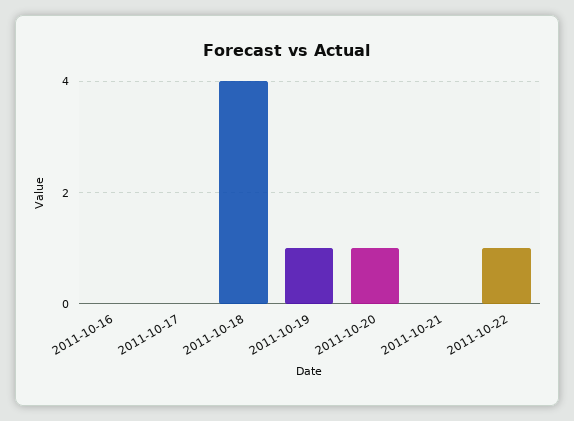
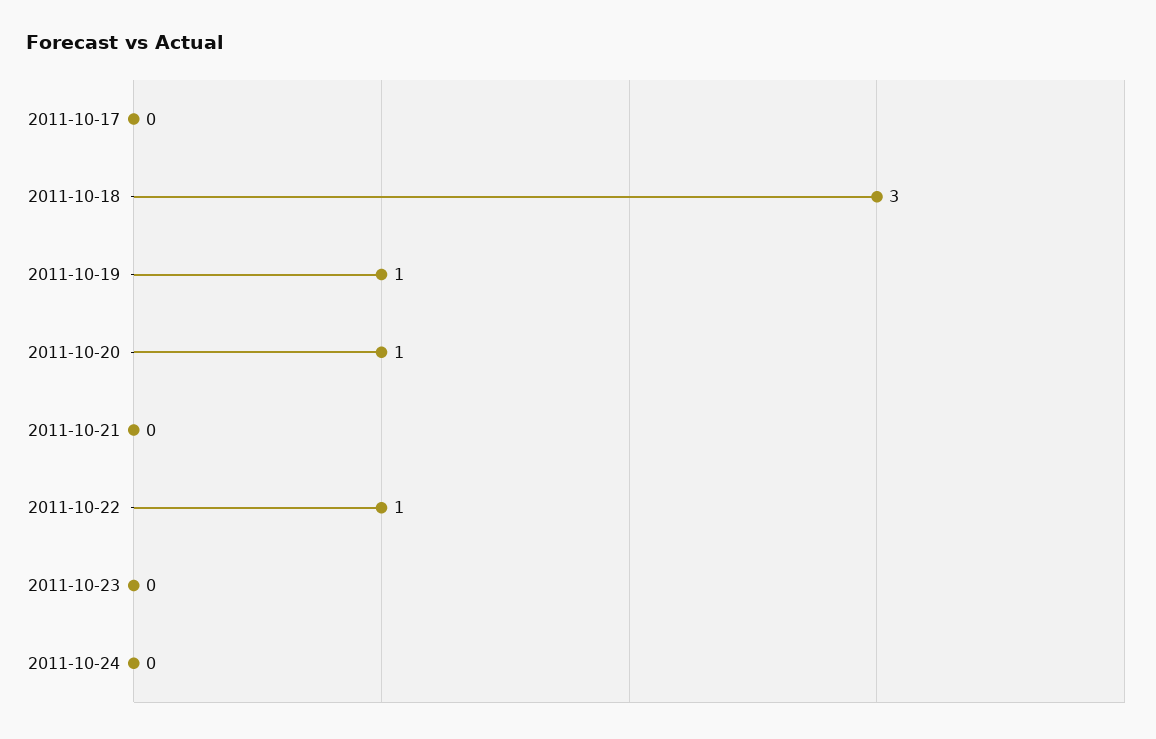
2011-10-16: 0 -> none
2011-10-18: 4 -> 3
2011-10-23: none -> 0
2011-10-24: none -> 0

